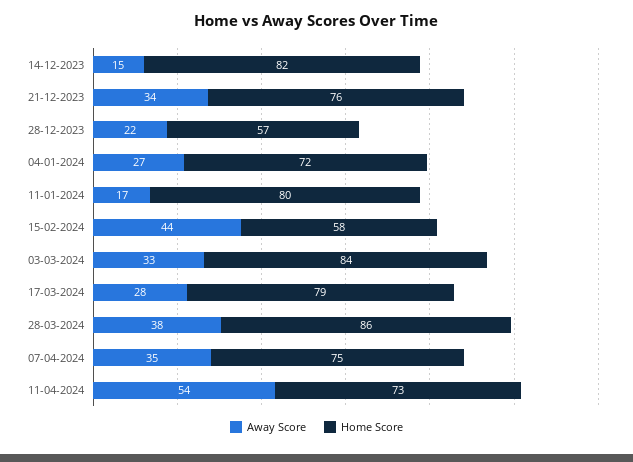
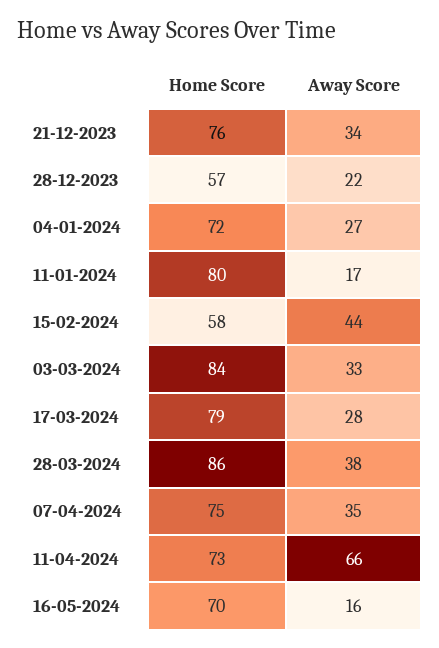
Away Score, 14-12-2023: 15 -> none
Home Score, 14-12-2023: 82 -> none
Away Score, 11-04-2024: 54 -> 66
Home Score, 16-05-2024: none -> 70
Away Score, 16-05-2024: none -> 16

